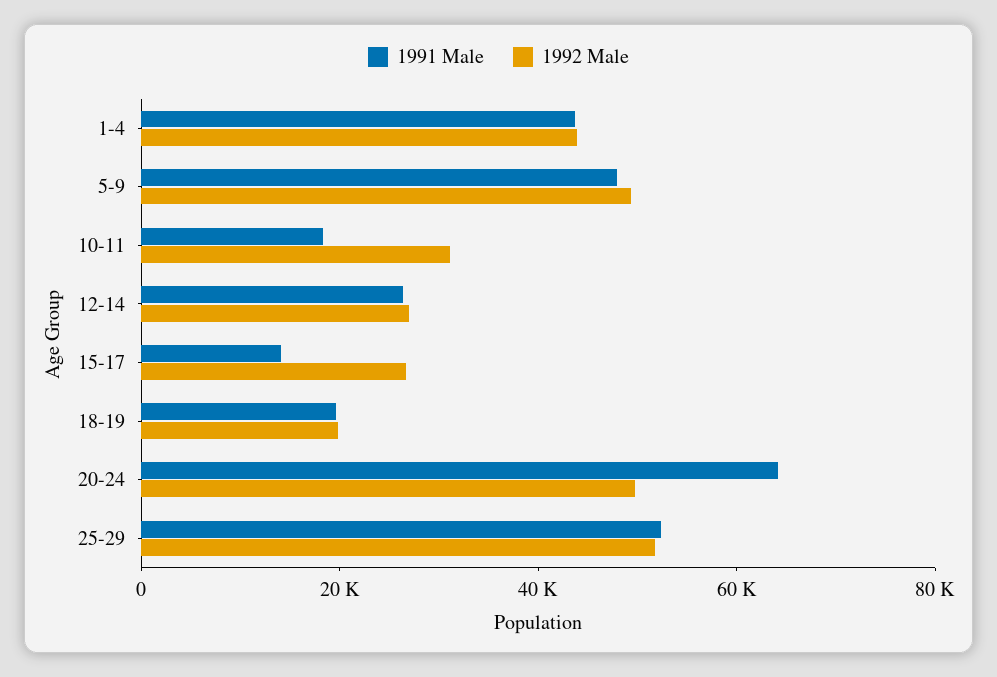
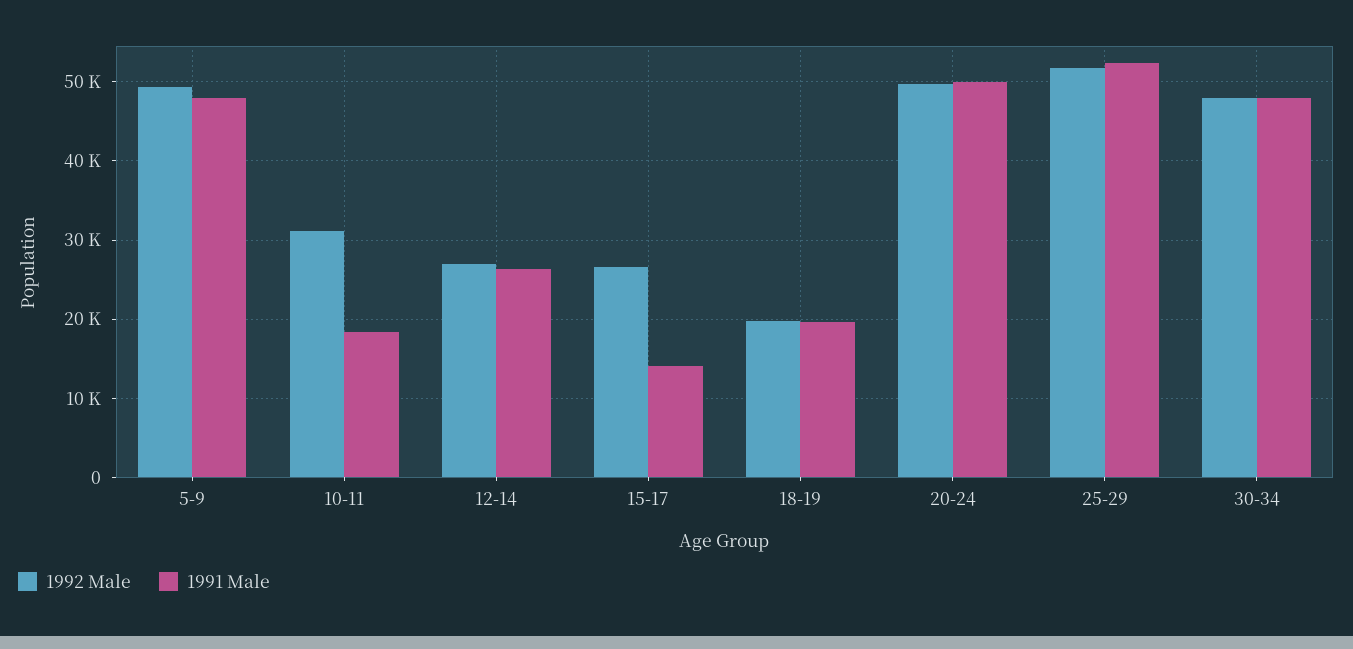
1991 Male, 1-4: 45000 -> none
1992 Male, 1-4: 45000 -> none
1991 Male, 20-24: 65000 -> 50000
1992 Male, 30-34: none -> 48000
1991 Male, 30-34: none -> 48000

